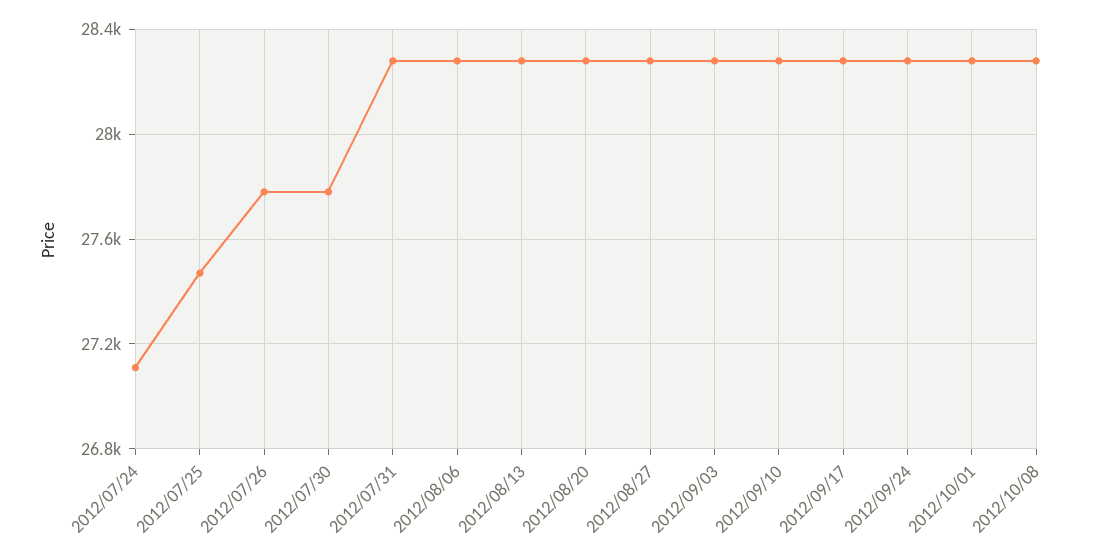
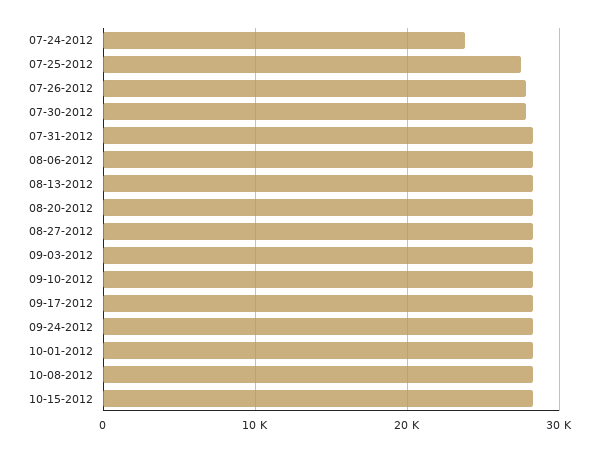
2012/07/24: 27100 -> 24000
10-15-2012: none -> 28000

